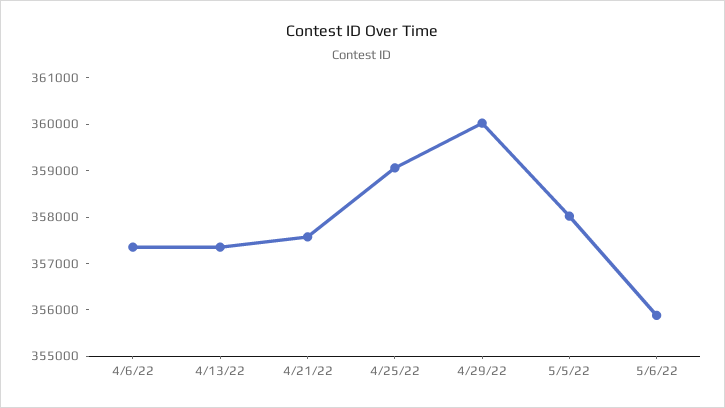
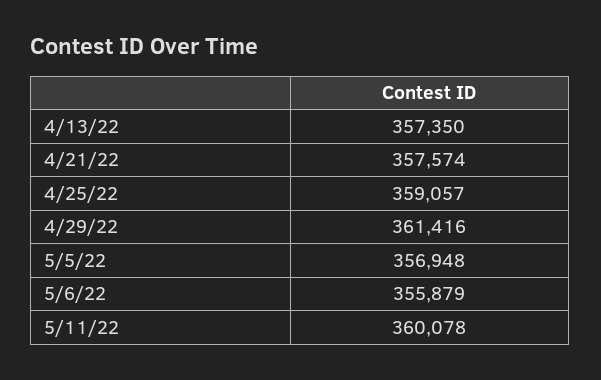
4/6/22: 357400 -> none
4/29/22: 360000 -> 361416
5/5/22: 358000 -> 356948
5/11/22: none -> 360078

